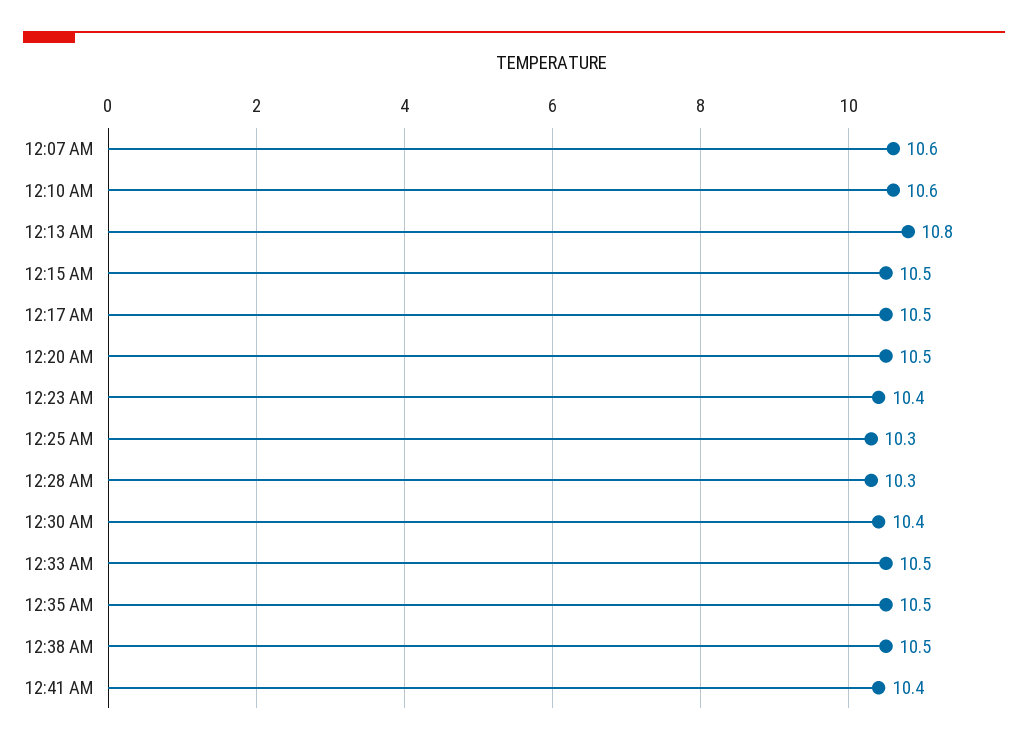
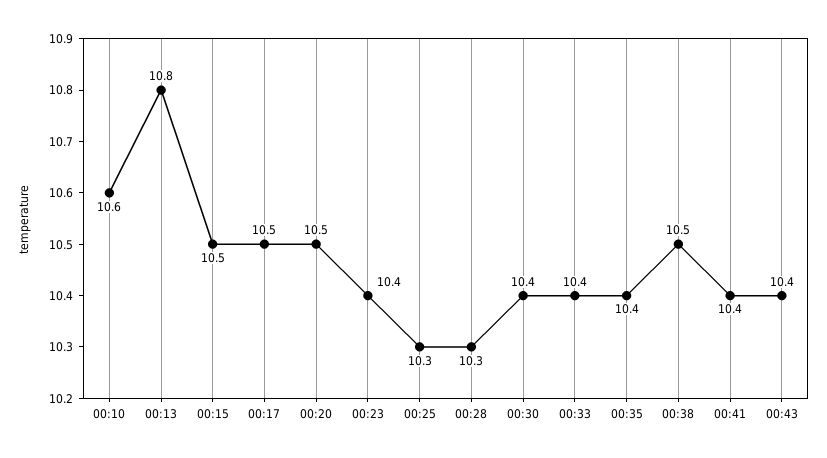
12:07 AM: 10.6 -> none
12:33 AM: 10.5 -> 10.4
12:35 AM: 10.5 -> 10.4
00:43: none -> 10.4

